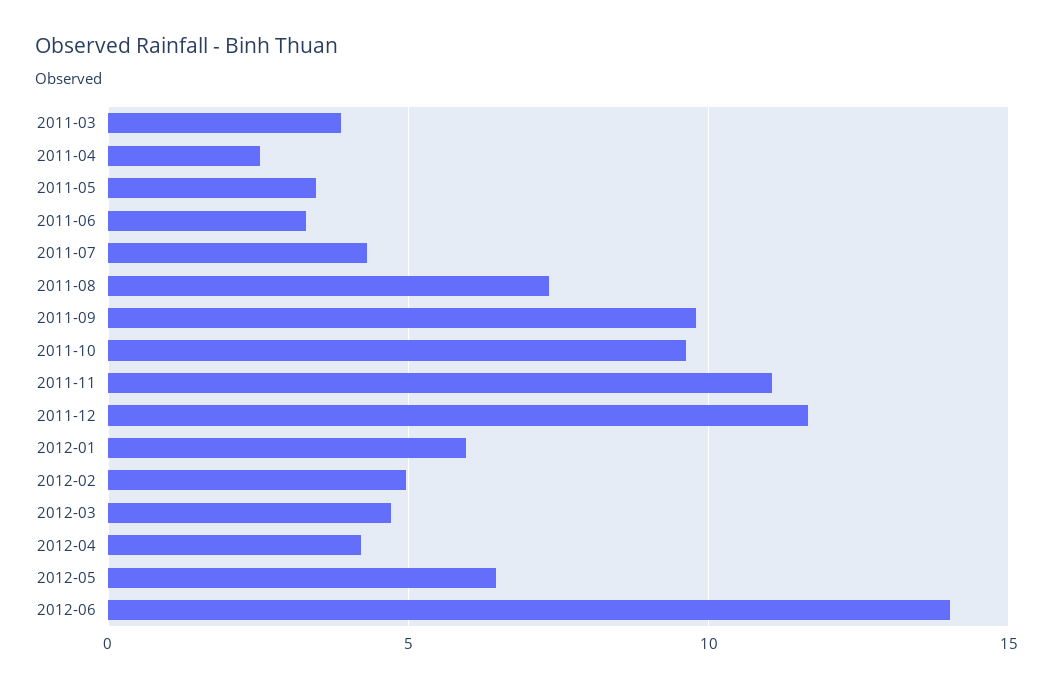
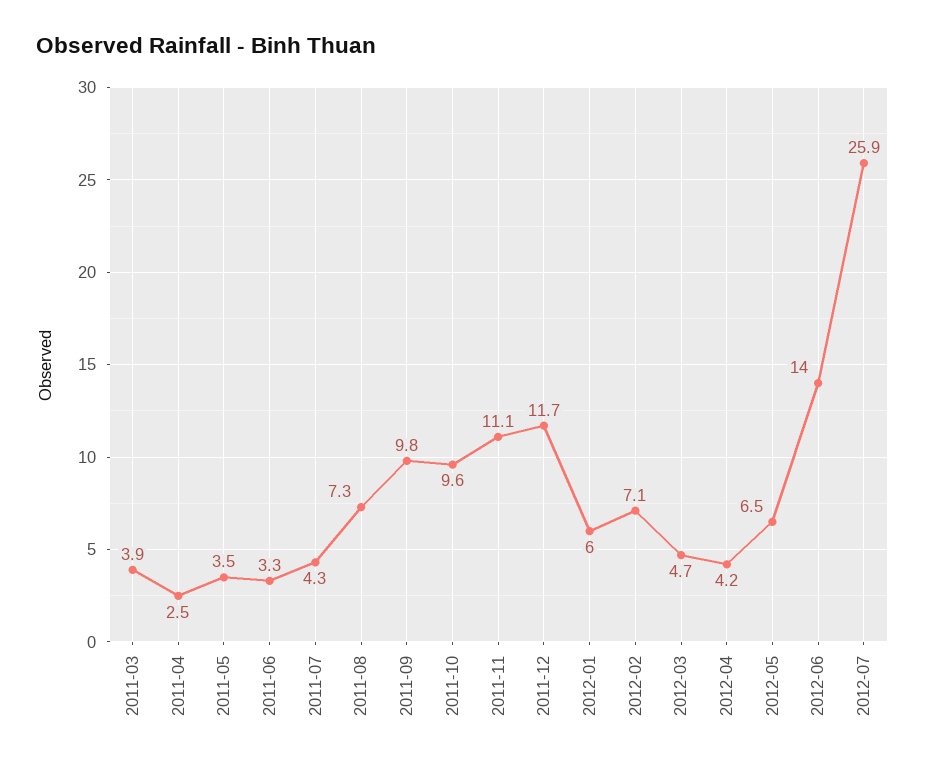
2012-02: 5 -> 7.1
2012-07: none -> 25.9

